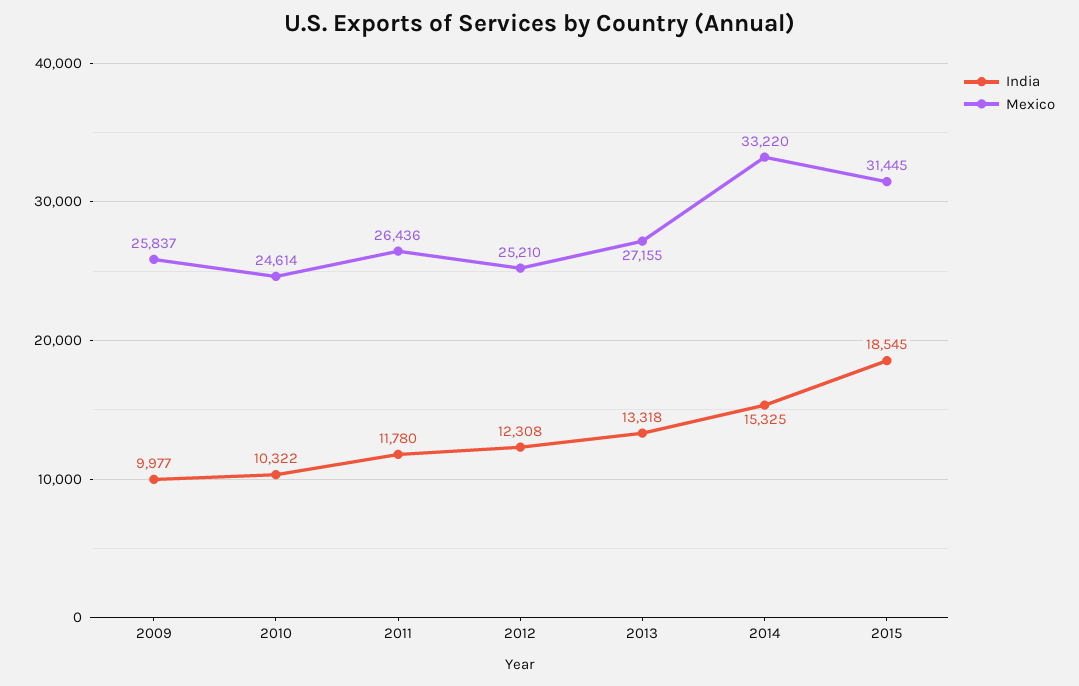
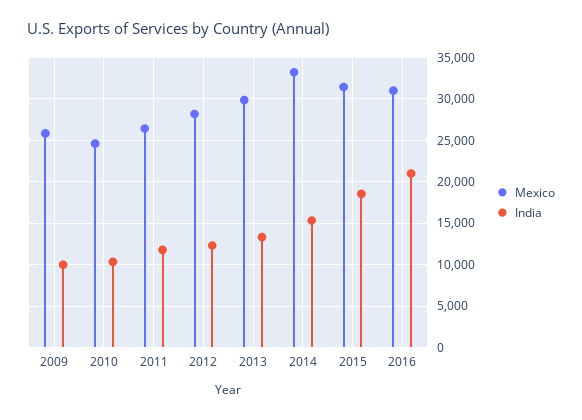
Mexico, 2012: 25210 -> 28000
Mexico, 2013: 27155 -> 30000
Mexico, 2016: none -> 31000
India, 2016: none -> 21000

